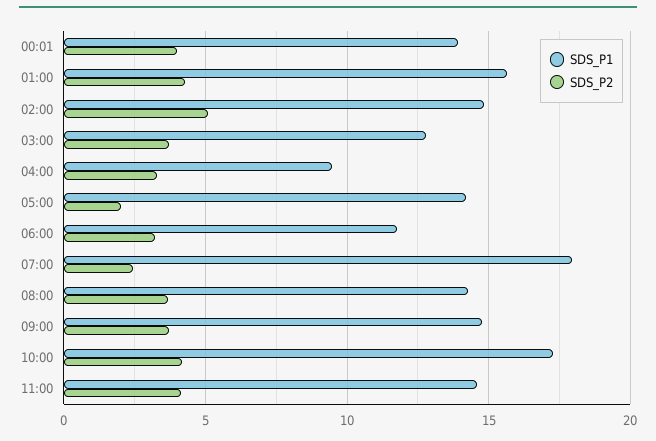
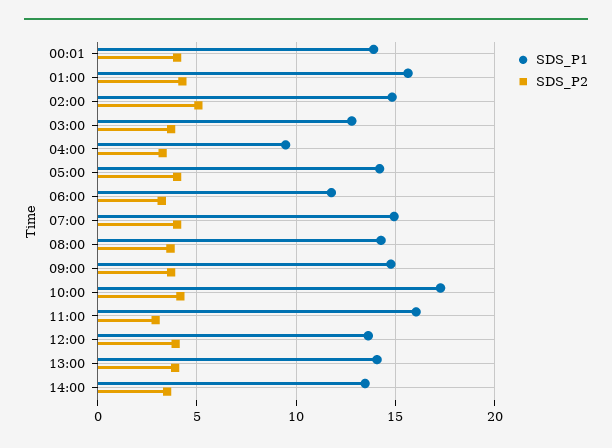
SDS_P2, 05:00: 2 -> 4
SDS_P1, 07:00: 18 -> 15
SDS_P2, 07:00: 2.5 -> 4
SDS_P1, 11:00: 14.5 -> 16
SDS_P2, 11:00: 4 -> 3
SDS_P1, 12:00: none -> 13.5
SDS_P2, 12:00: none -> 4
SDS_P1, 13:00: none -> 14
SDS_P2, 13:00: none -> 4
SDS_P1, 14:00: none -> 13.5
SDS_P2, 14:00: none -> 3.5

